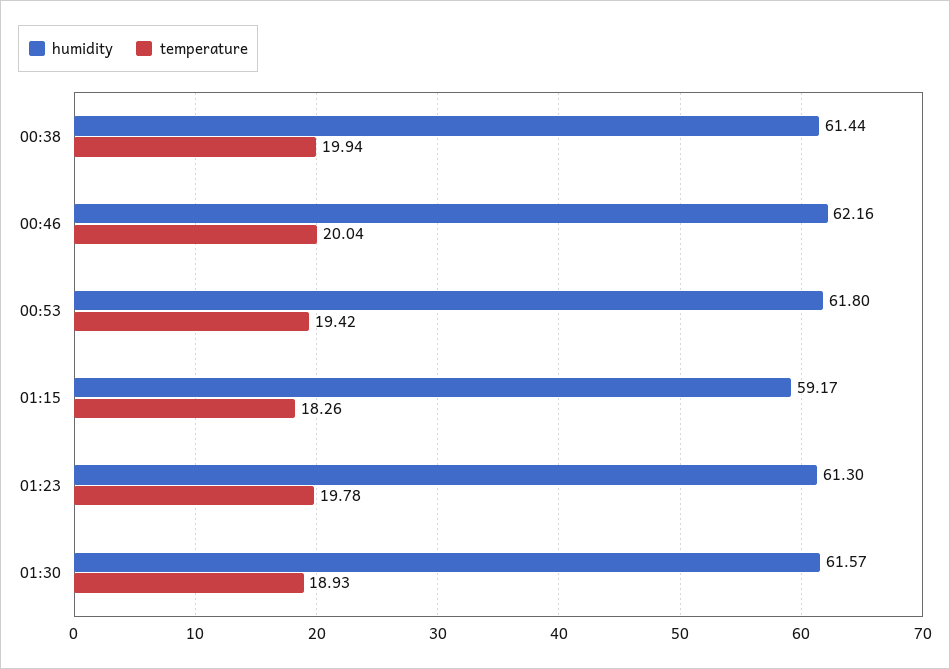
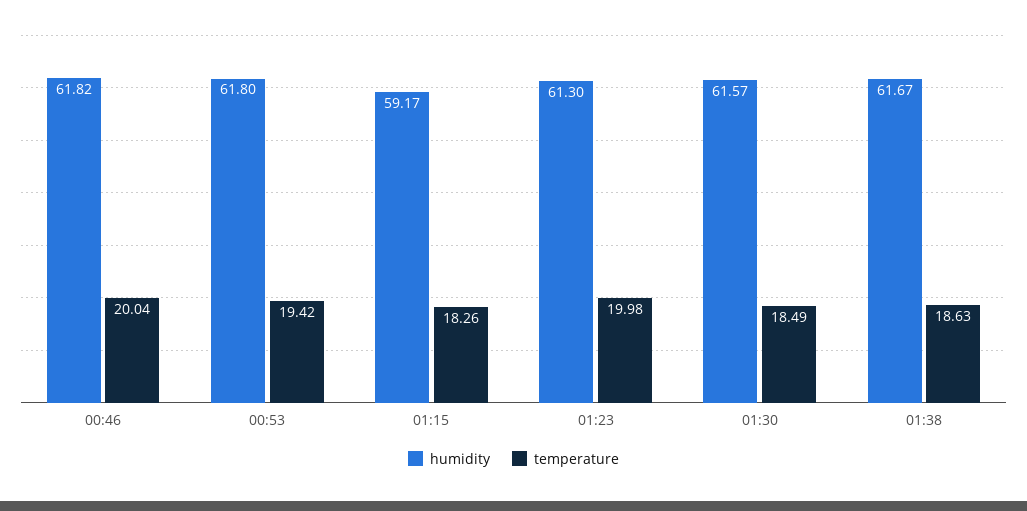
humidity, 00:38: 61.44 -> none
temperature, 00:38: 19.94 -> none
humidity, 00:46: 62.16 -> 61.82
temperature, 01:23: 19.78 -> 19.98
temperature, 01:30: 18.93 -> 18.49
humidity, 01:38: none -> 61.67
temperature, 01:38: none -> 18.63

